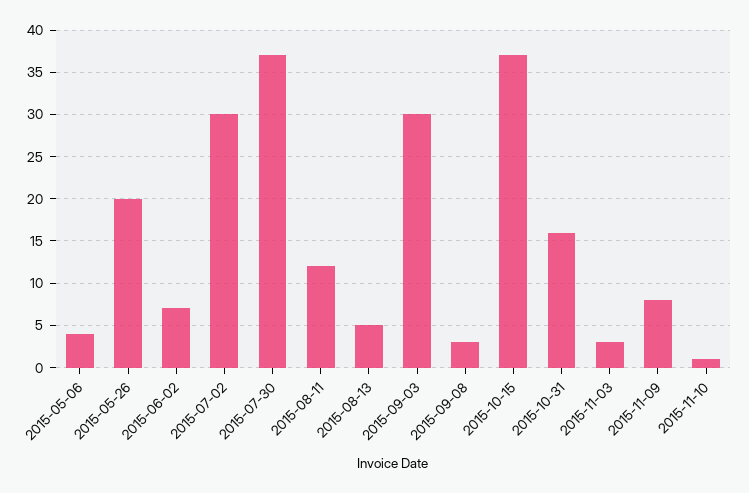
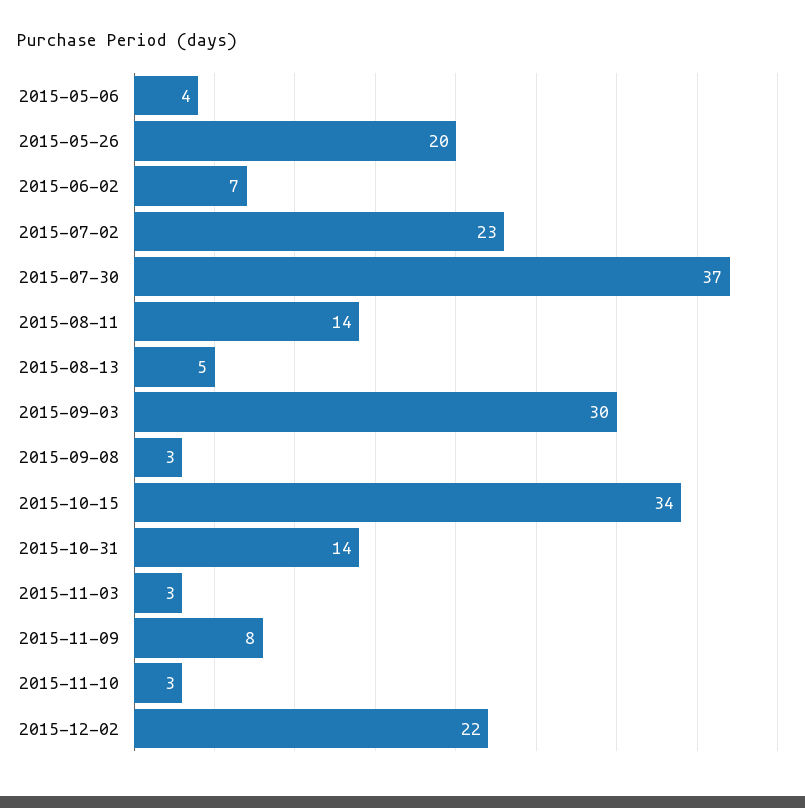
2015-07-02: 30 -> 23
2015-08-11: 12 -> 14
2015-10-15: 37 -> 34
2015-10-31: 16 -> 14
2015-11-10: 1 -> 3
2015-12-02: none -> 22

